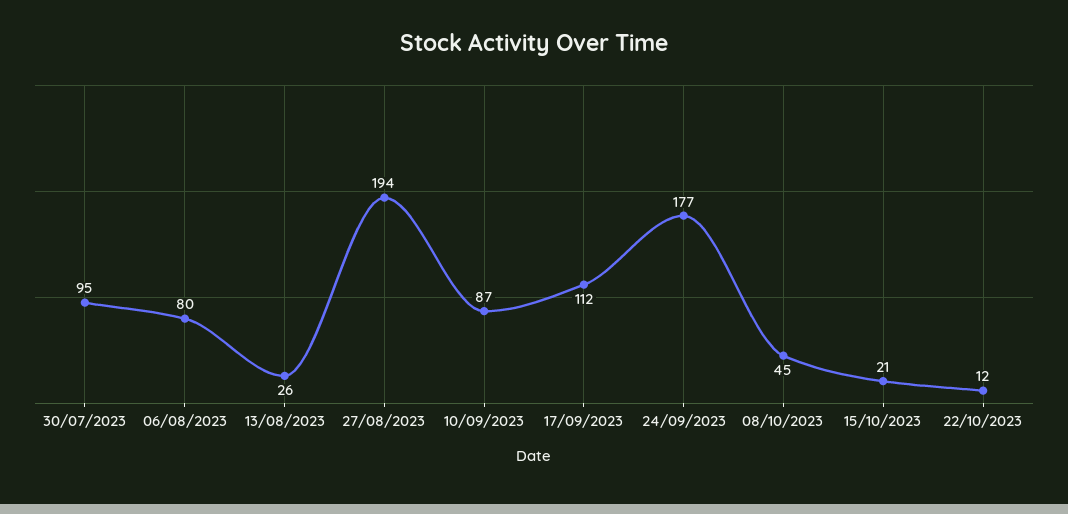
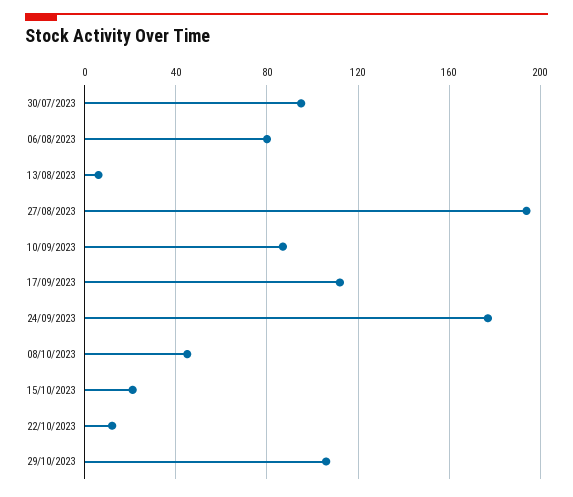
13/08/2023: 26 -> 5
29/10/2023: none -> 105

